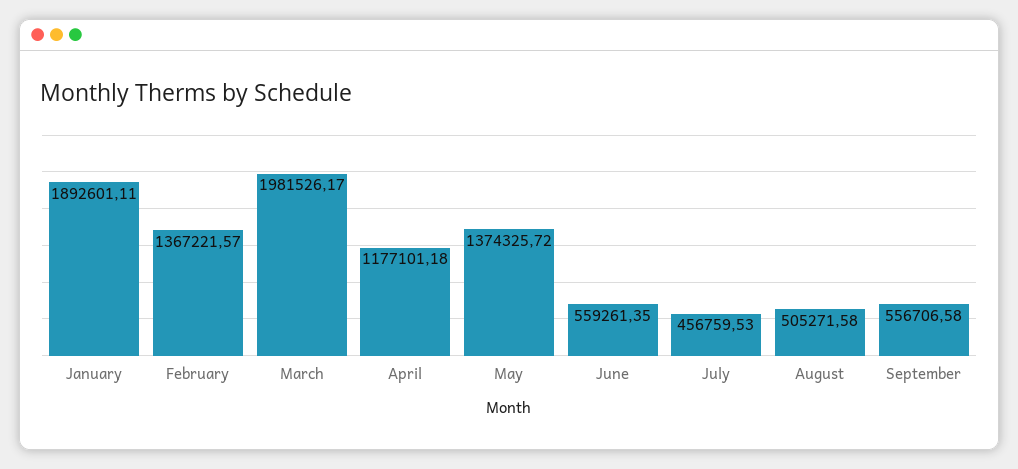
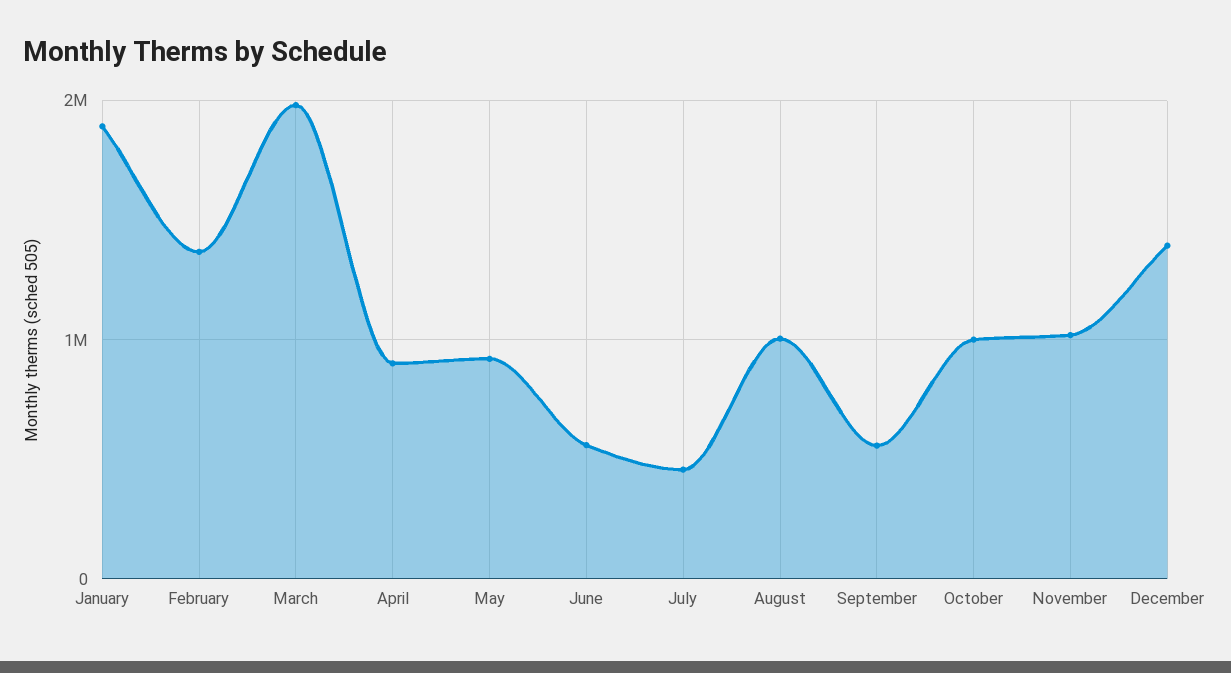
April: 1177101.18 -> 900000
May: 1374325.72 -> 900000
August: 505271.58 -> 1000000
October: none -> 1000000
November: none -> 1000000
December: none -> 1400000

